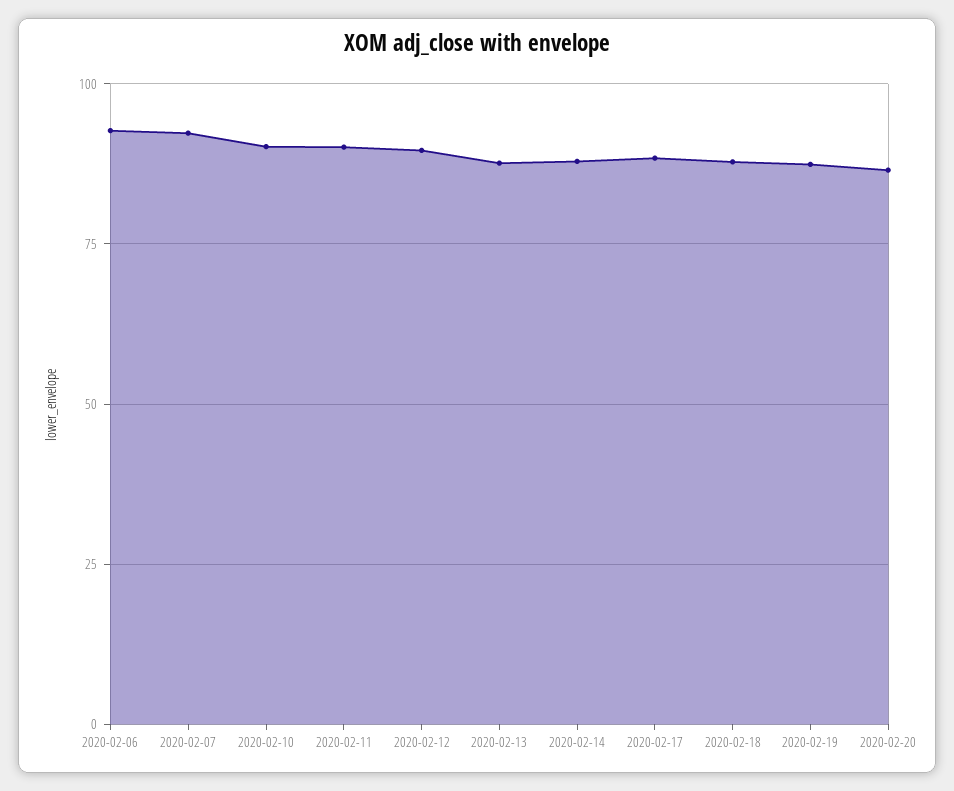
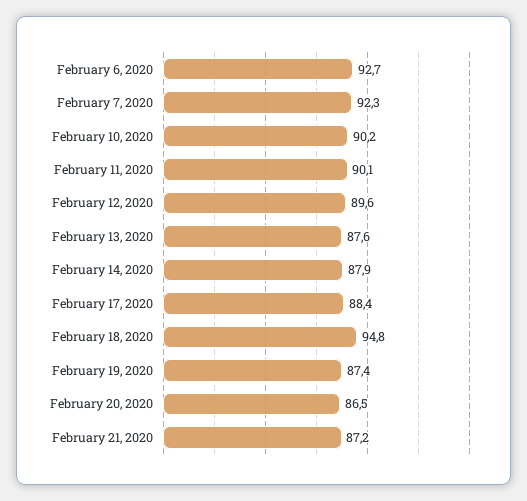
2020-02-18: 87.5 -> 94.8
February 21, 2020: none -> 87.2

